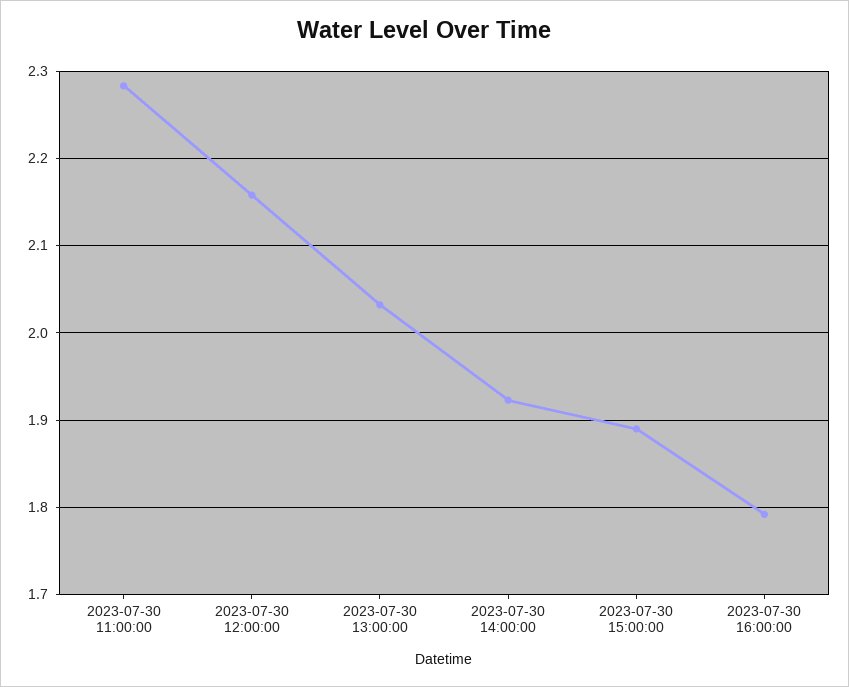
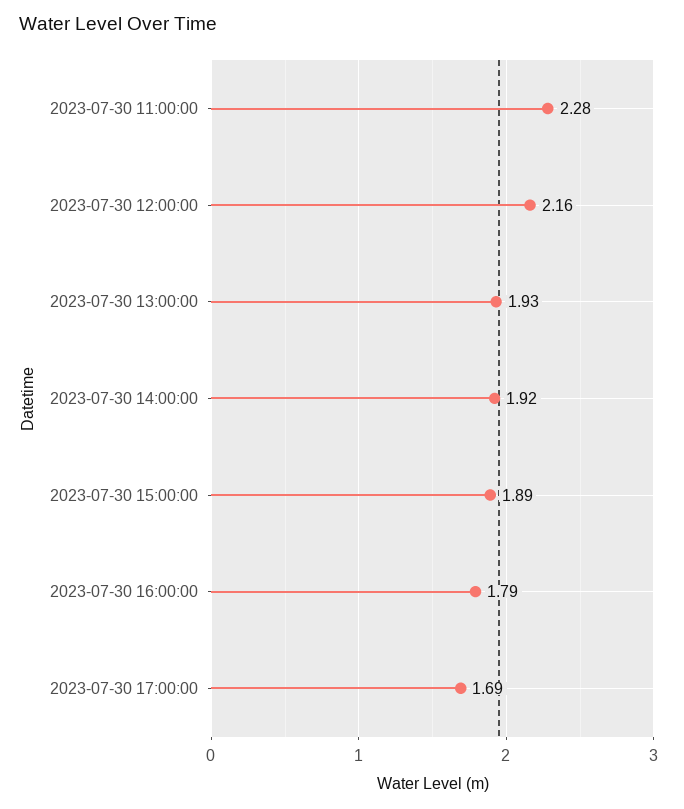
2023-07-30 13:00:00: 2.03 -> 1.93
2023-07-30 17:00:00: none -> 1.69

